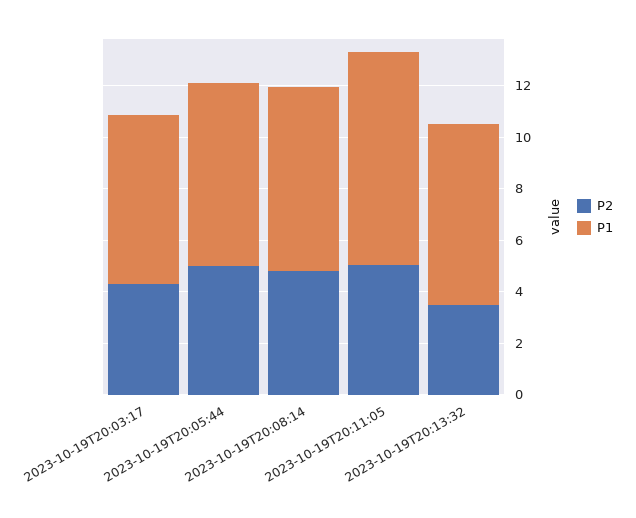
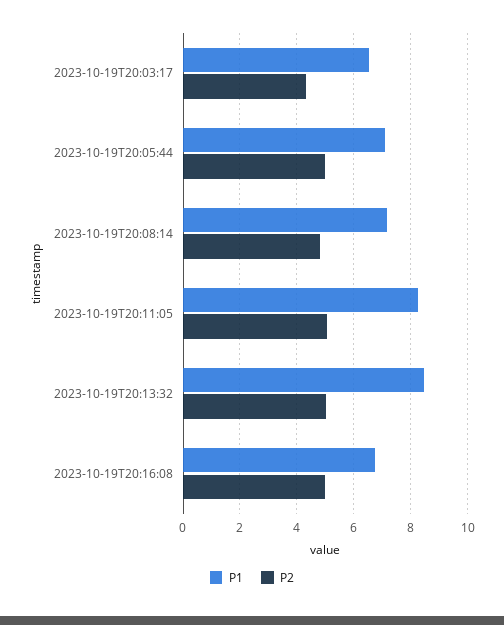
P2, 2023-10-19T20:13:32: 3.5 -> 5
P1, 2023-10-19T20:13:32: 7 -> 8.5
P1, 2023-10-19T20:16:08: none -> 6.75
P2, 2023-10-19T20:16:08: none -> 5

